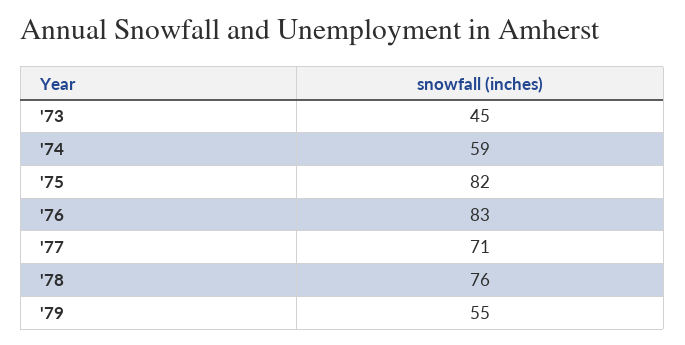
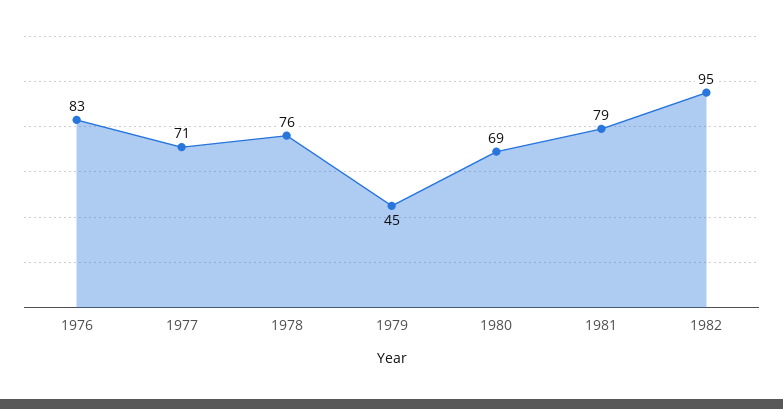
'73: 45 -> none
'74: 59 -> none
'75: 82 -> none
'79: 55 -> 45
1980: none -> 69
1981: none -> 79
1982: none -> 95

